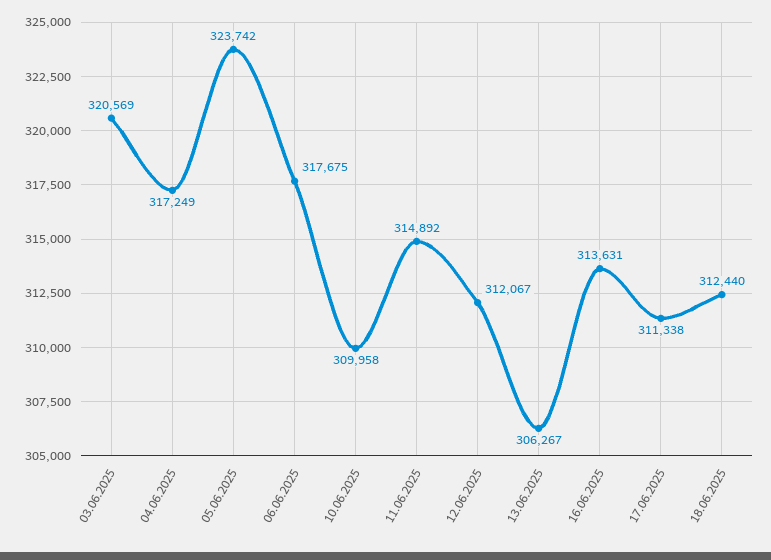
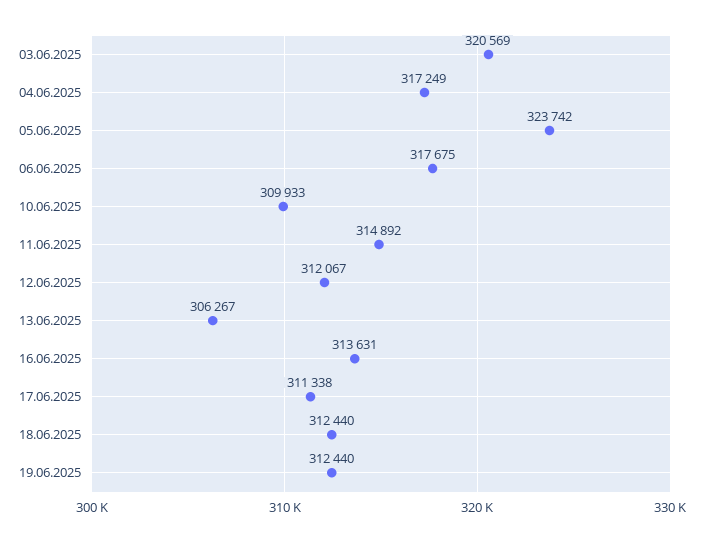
10.06.2025: 309958 -> 309933
19.06.2025: none -> 312440

